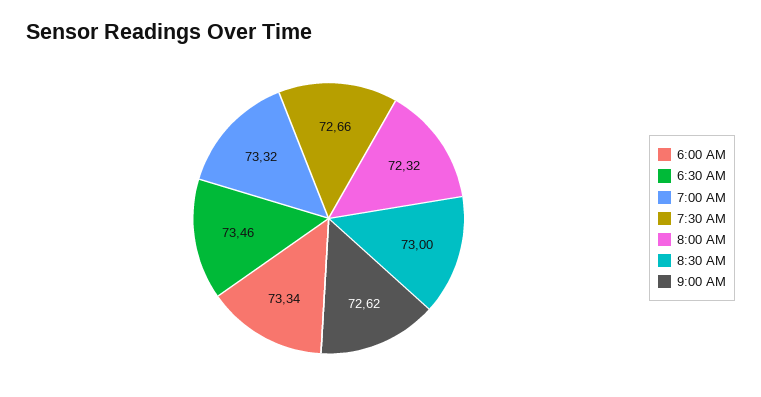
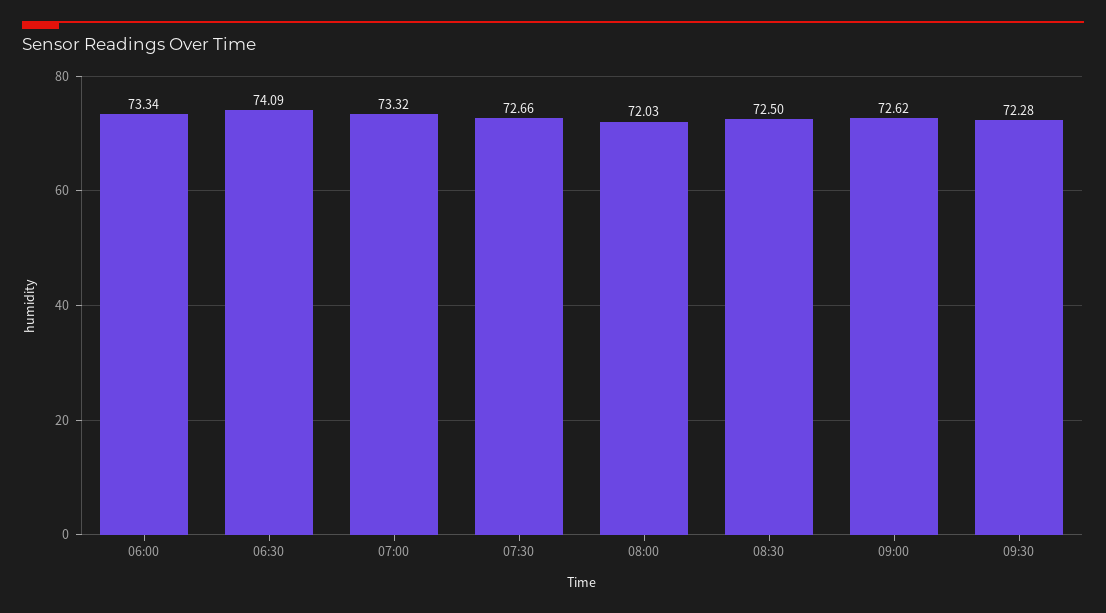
6:30 AM: 73.46 -> 74.09
8:00 AM: 72.32 -> 72.03
8:30 AM: 73 -> 72.5
09:30: none -> 72.28

